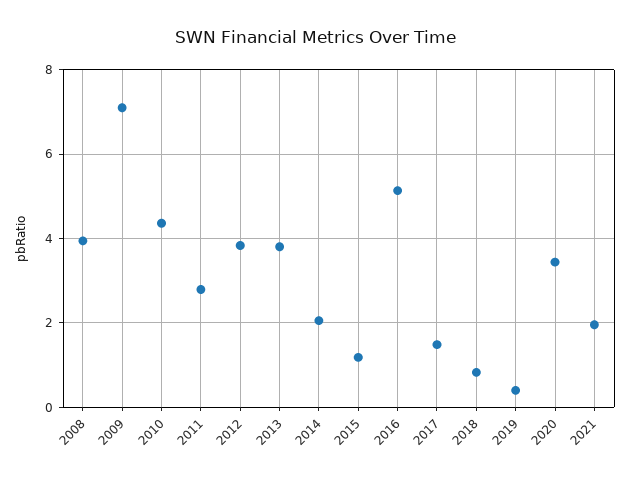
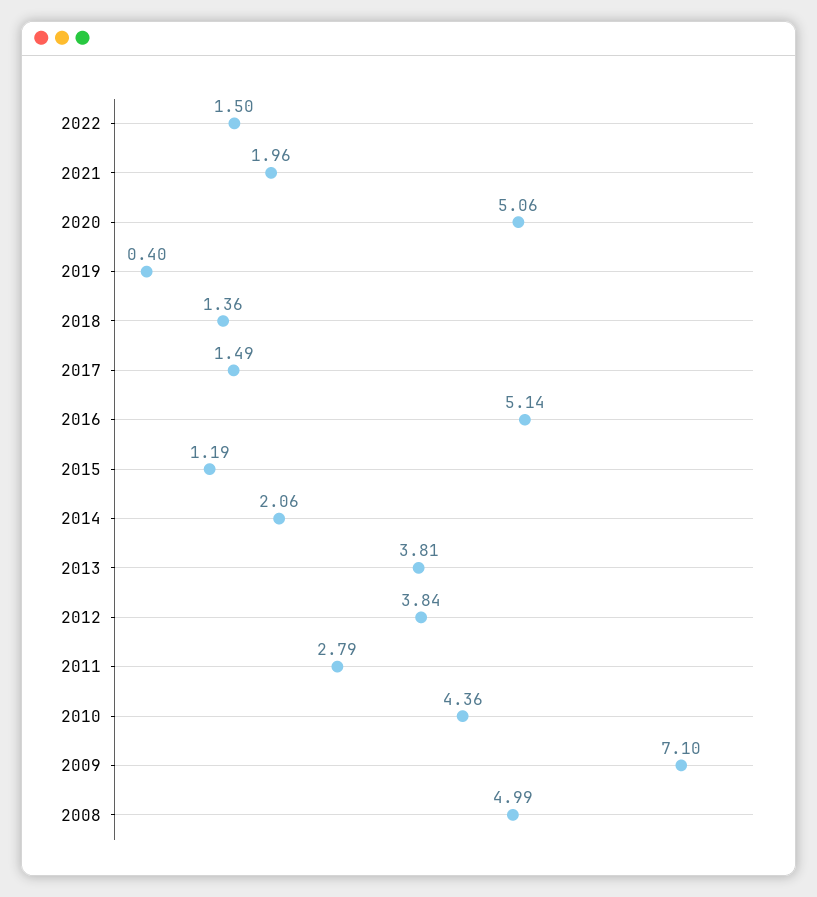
2008: 4 -> 4.99
2018: 0.8 -> 1.36
2020: 3.4 -> 5.06
2022: none -> 1.5

